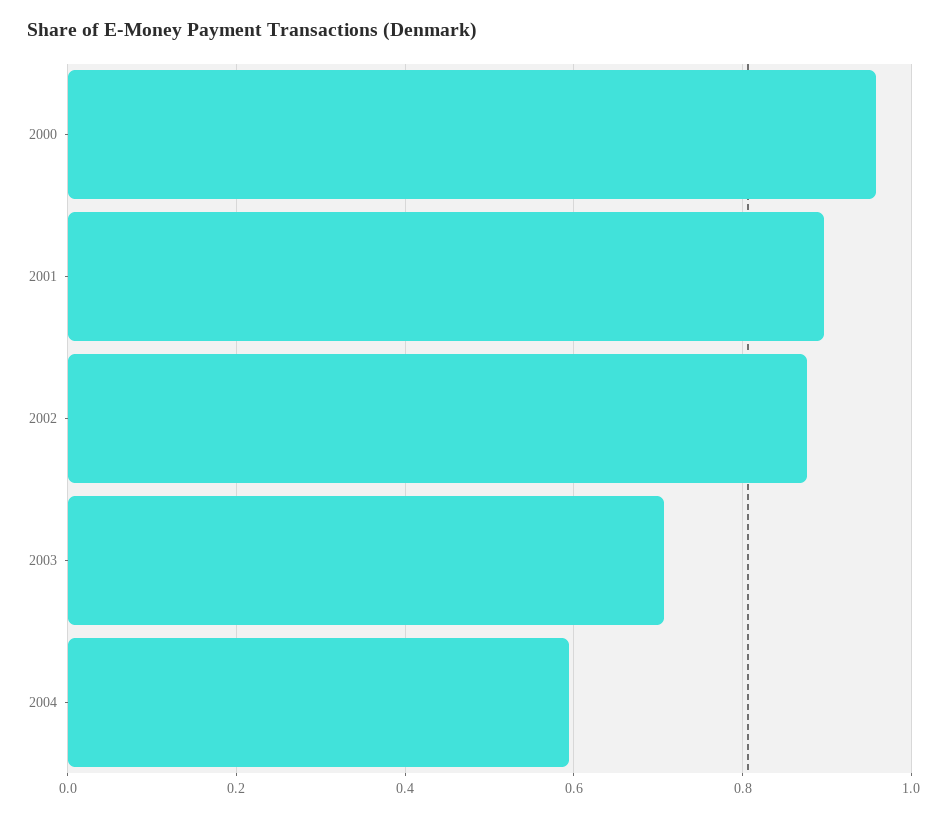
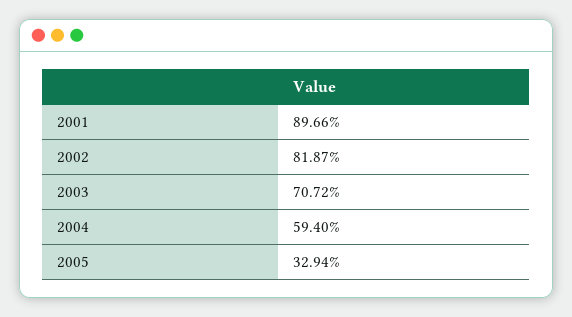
2000: 0.96 -> none
2002: 0.88 -> 0.8187
2005: none -> 0.3294

